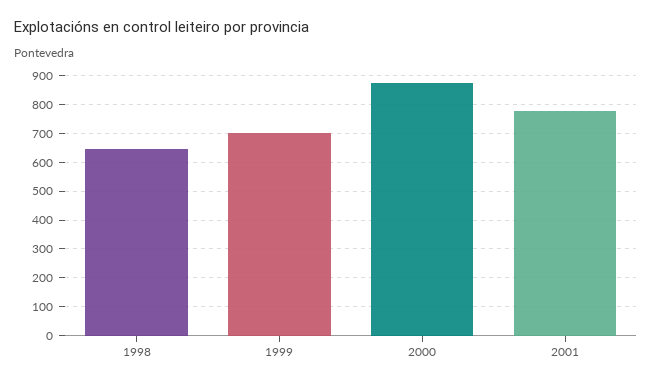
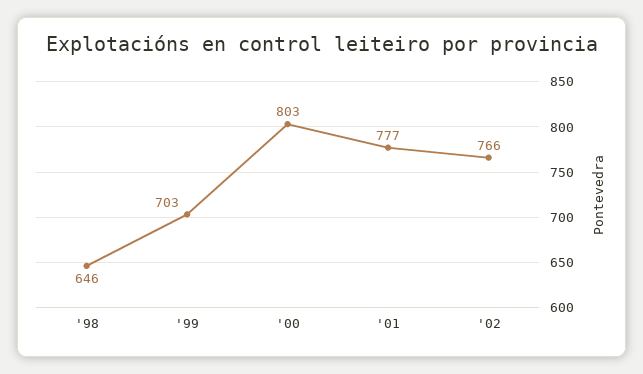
2000: 875 -> 803
'02: none -> 766

